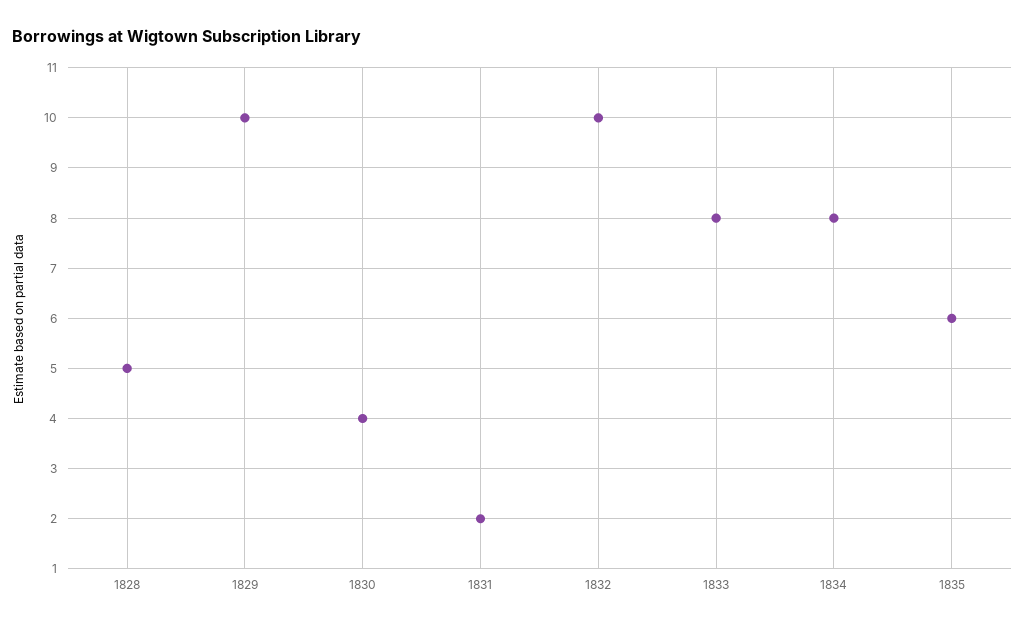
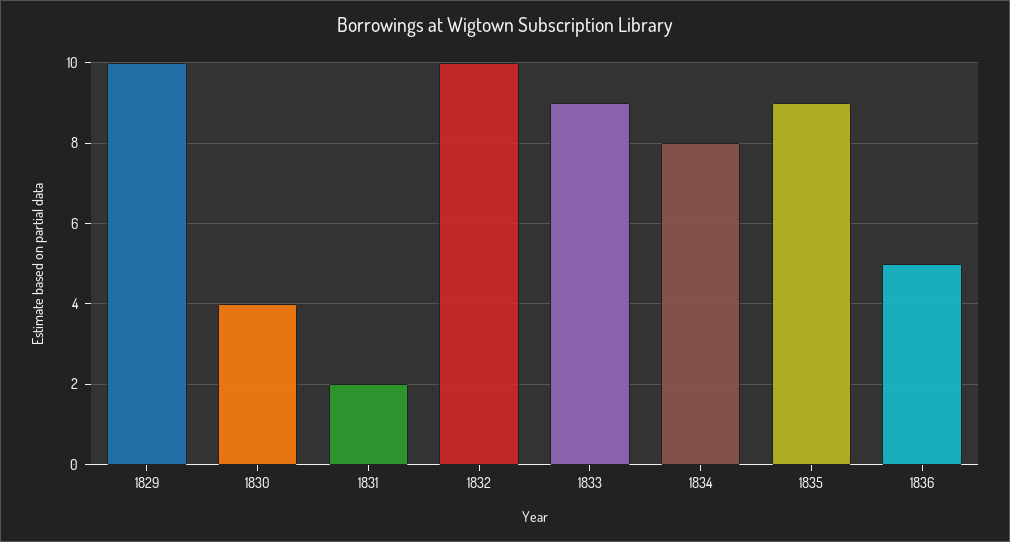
1828: 5 -> none
1833: 8 -> 9
1835: 6 -> 9
1836: none -> 5

